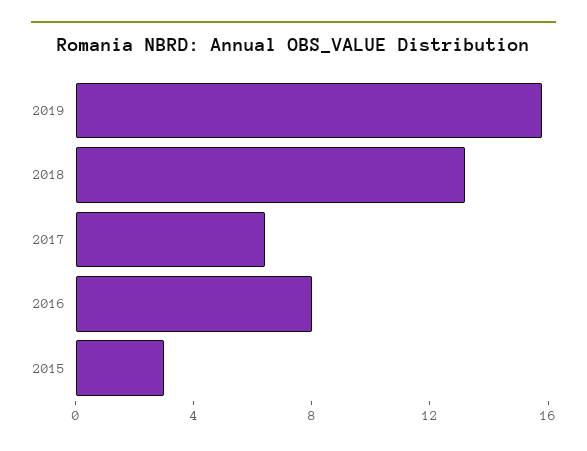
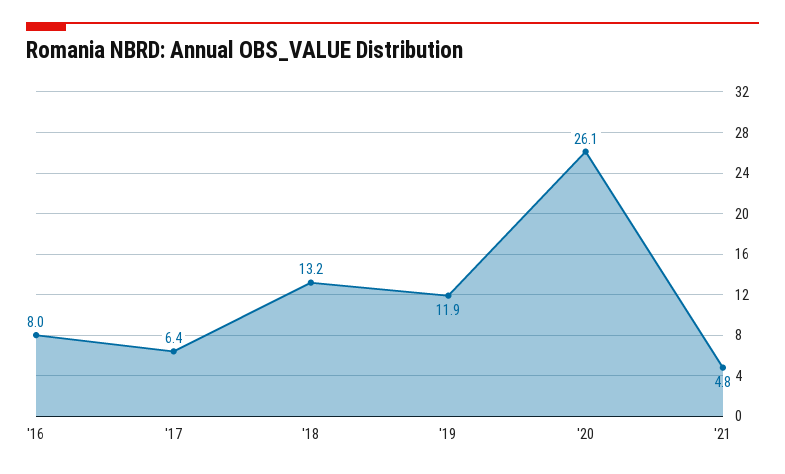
2019: 16 -> 11.9
2015: 3 -> none
'20: none -> 26.1
'21: none -> 4.8

